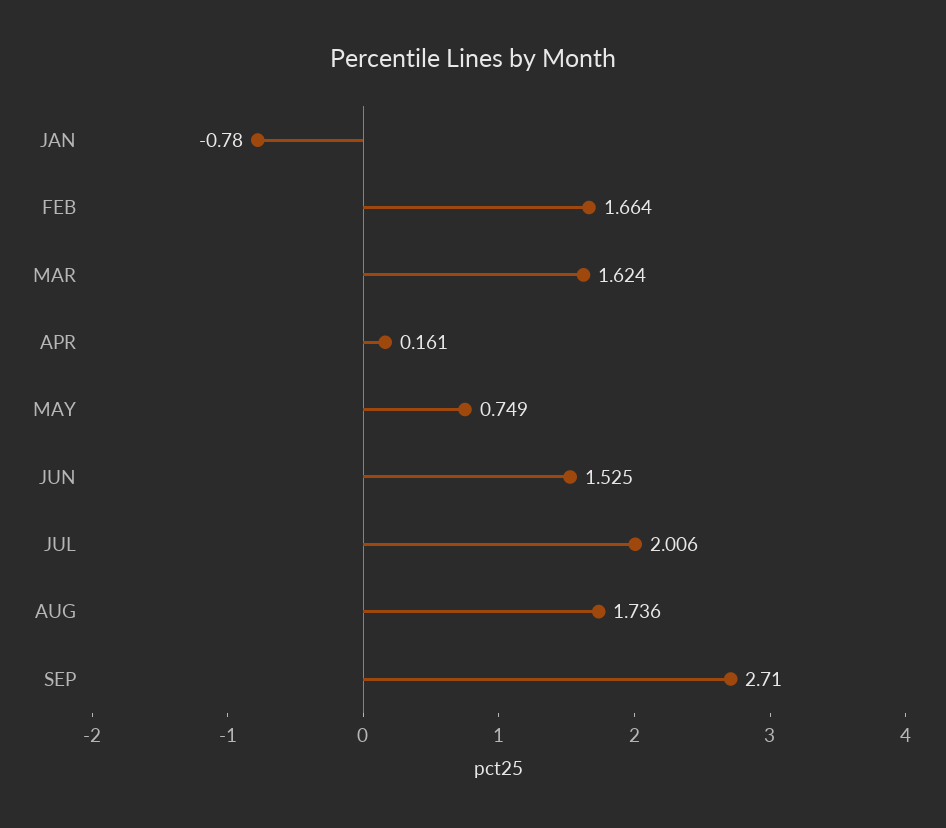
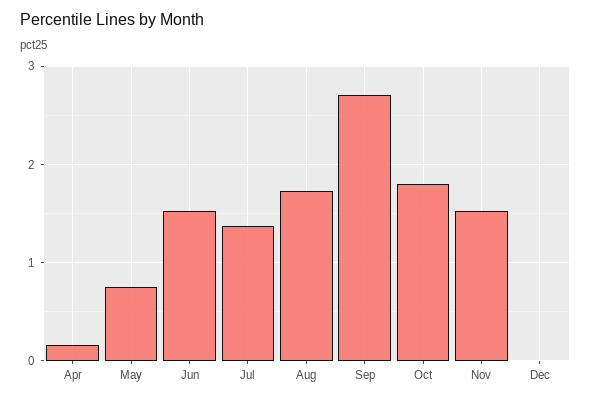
JAN: -0.78 -> none
FEB: 1.664 -> none
MAR: 1.624 -> none
JUL: 2.006 -> 1.4
Oct: none -> 1.8
Nov: none -> 1.5
Dec: none -> 0

